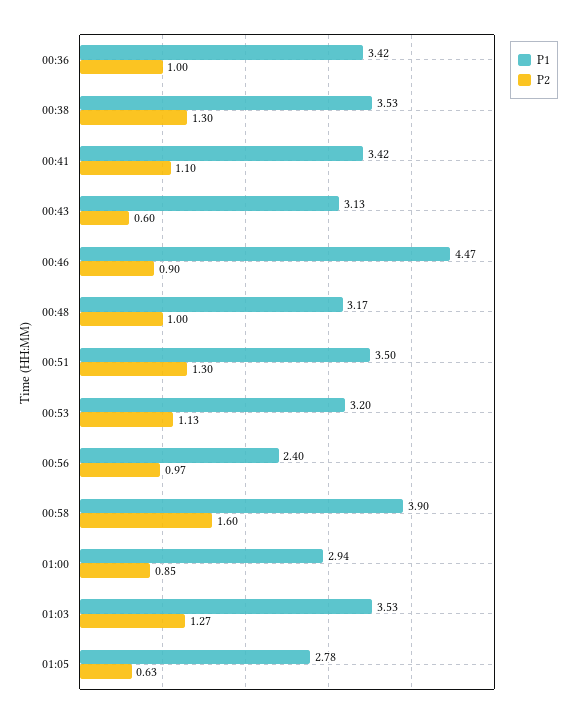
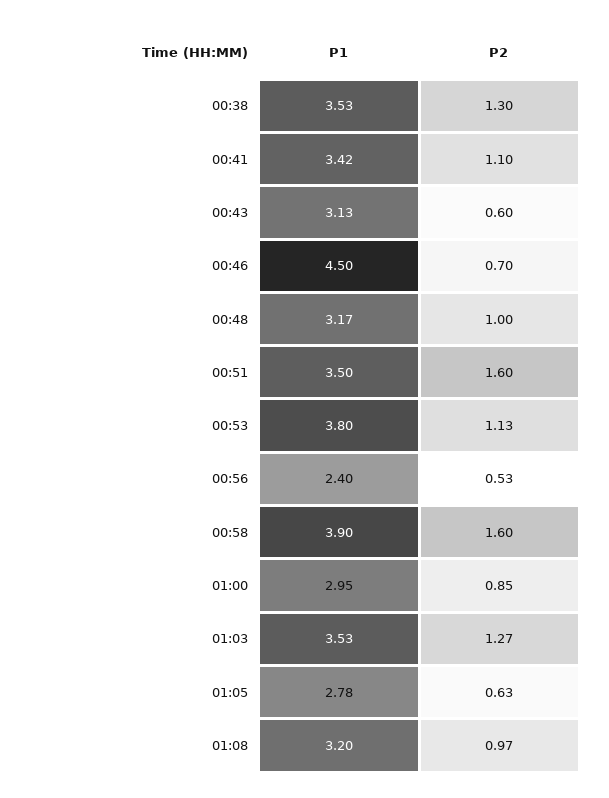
P1, 00:36: 3.42 -> none
P2, 00:36: 1 -> none
P1, 00:46: 4.47 -> 4.5
P2, 00:46: 0.9 -> 0.7
P2, 00:51: 1.3 -> 1.6
P1, 00:53: 3.2 -> 3.8
P2, 00:56: 0.97 -> 0.53
P1, 01:00: 2.94 -> 2.95
P1, 01:08: none -> 3.2
P2, 01:08: none -> 0.97

